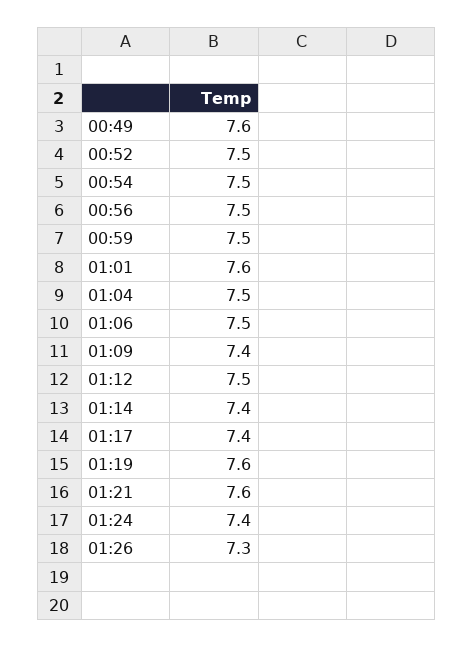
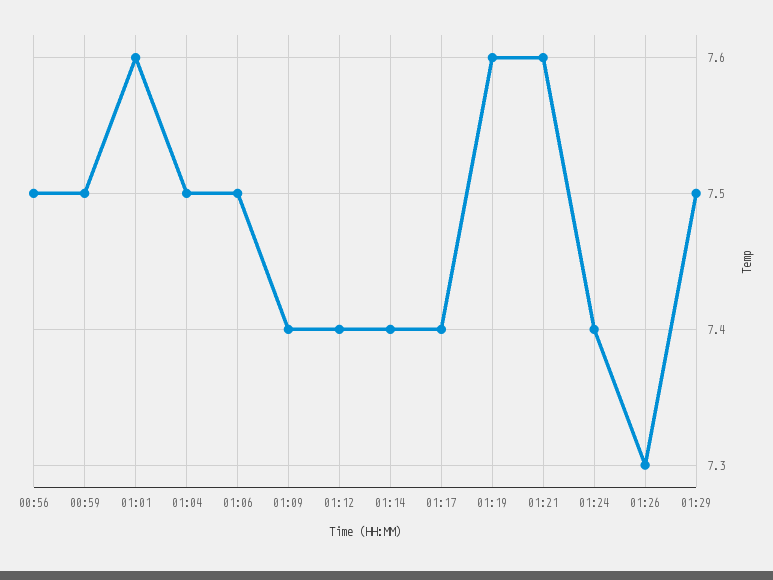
00:49: 7.6 -> none
00:52: 7.5 -> none
00:54: 7.5 -> none
01:12: 7.5 -> 7.4
01:29: none -> 7.5

